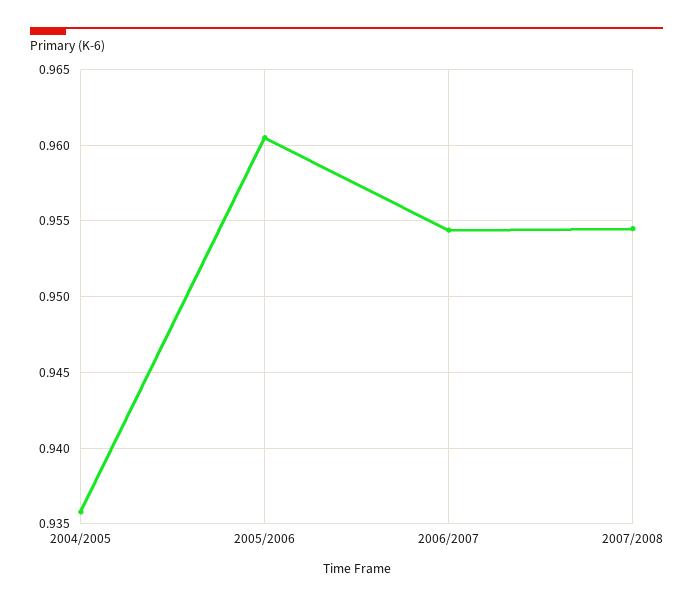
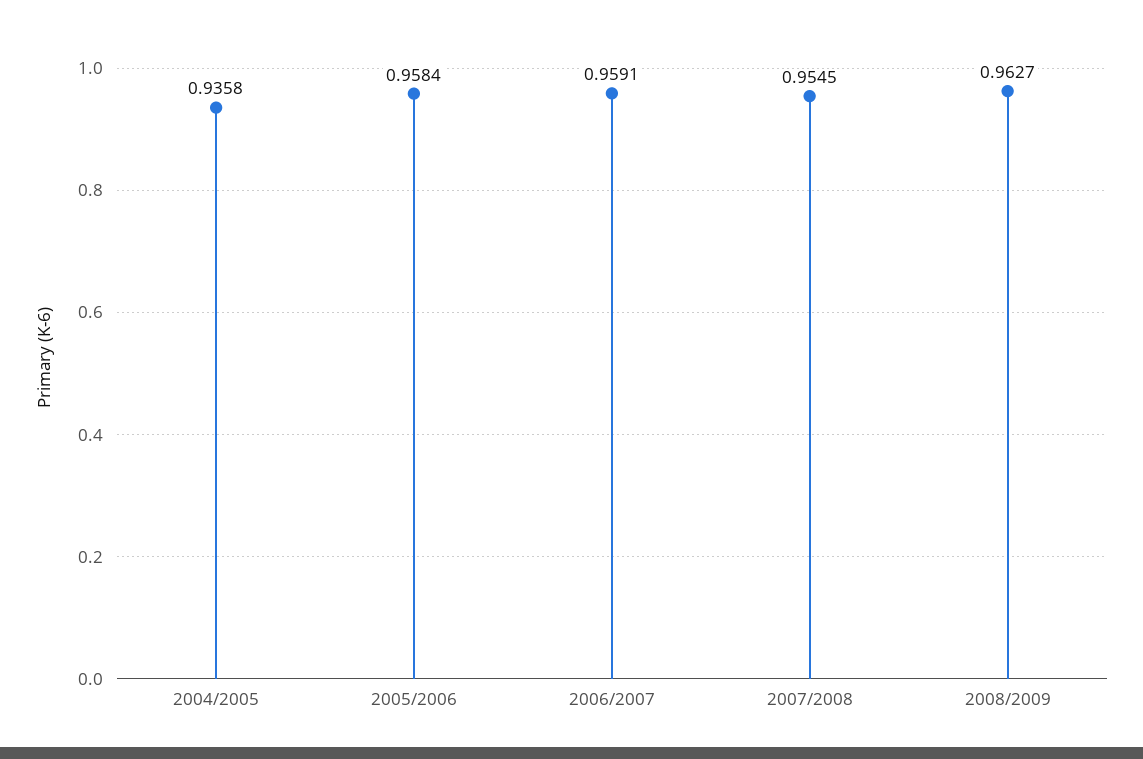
2005/2006: 0.9605 -> 0.9584
2006/2007: 0.9545 -> 0.9591
2008/2009: none -> 0.9627

